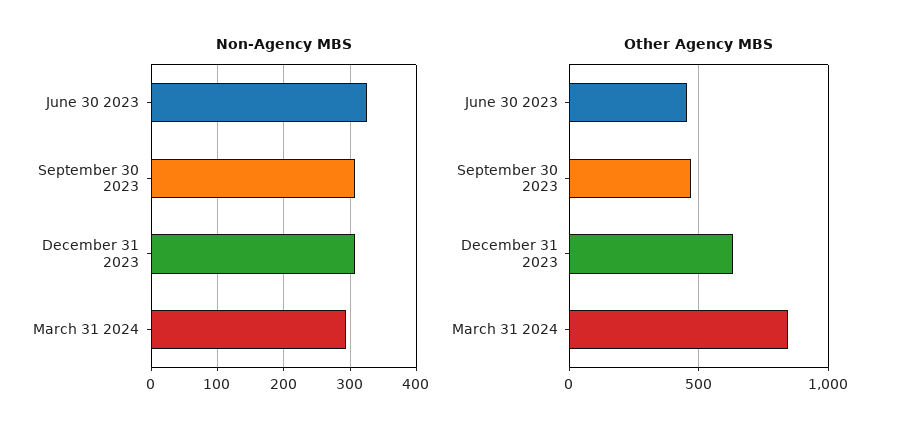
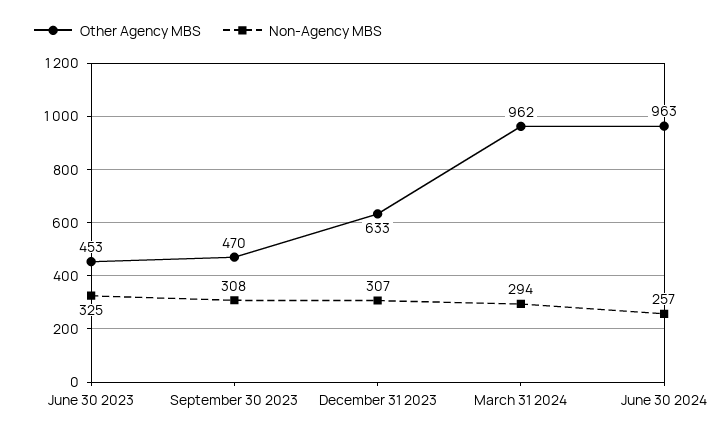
Other Agency MBS, March 31 2024: 850 -> 962
Other Agency MBS, June 30 2024: none -> 963
Non-Agency MBS, June 30 2024: none -> 257

